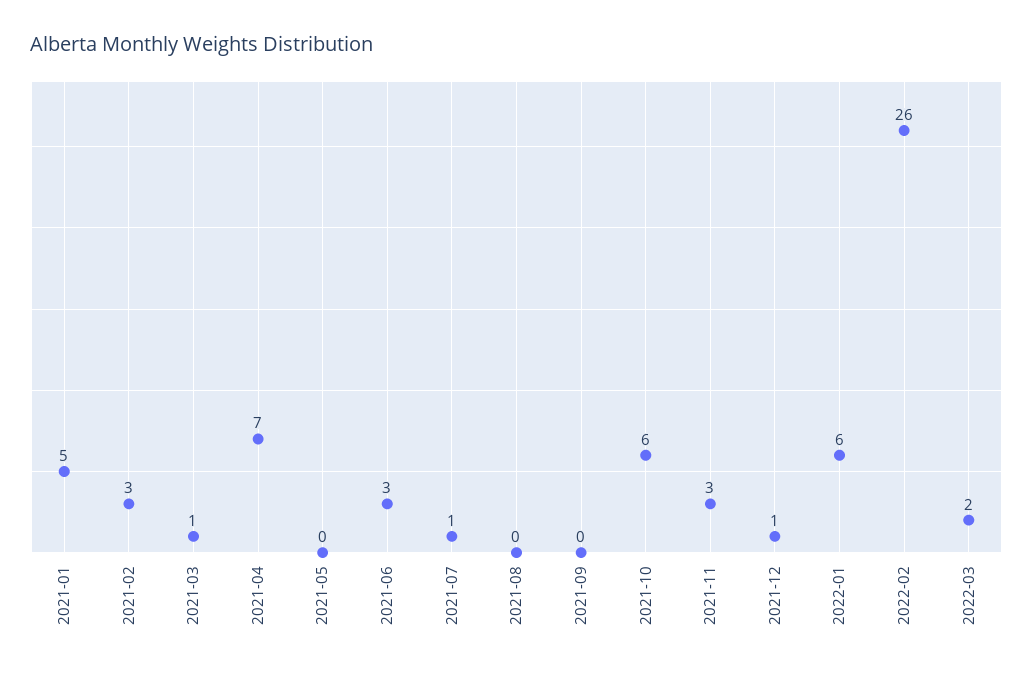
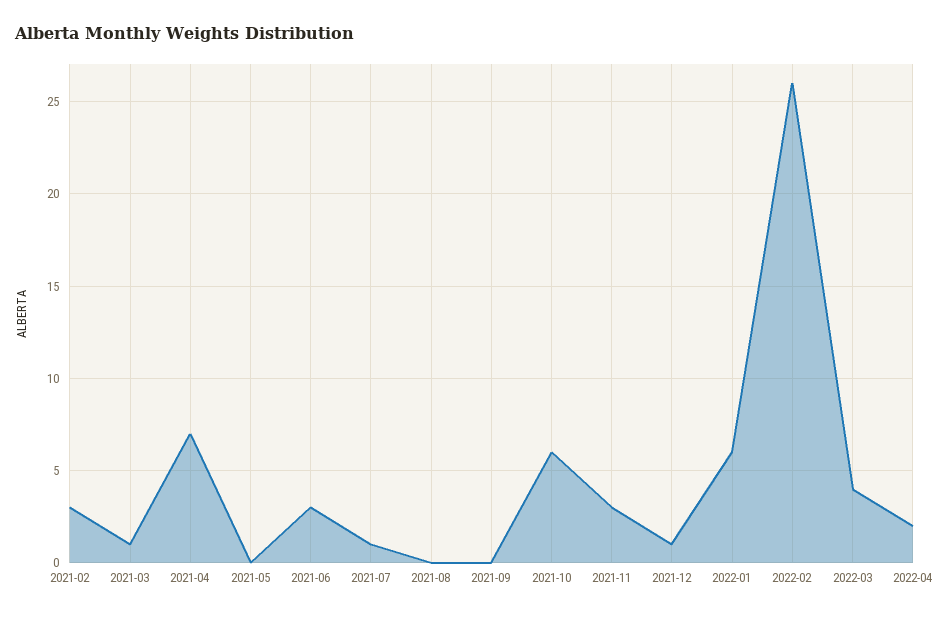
2021-01: 5 -> none
2022-03: 2 -> 4
2022-04: none -> 2

